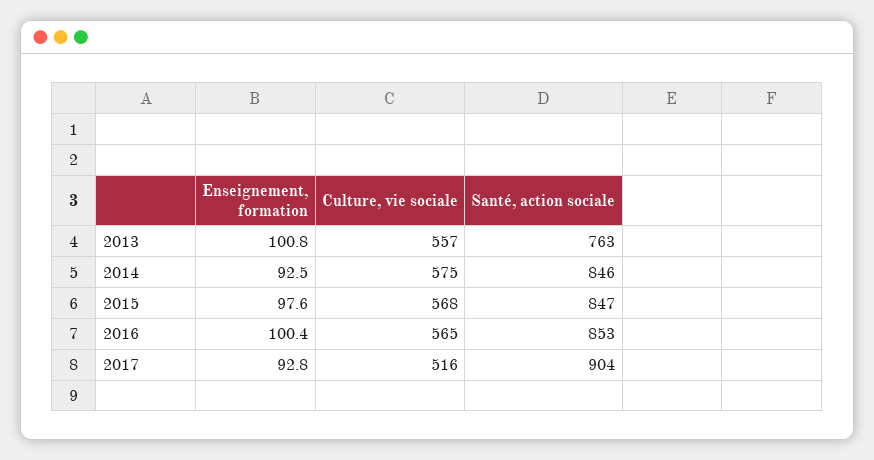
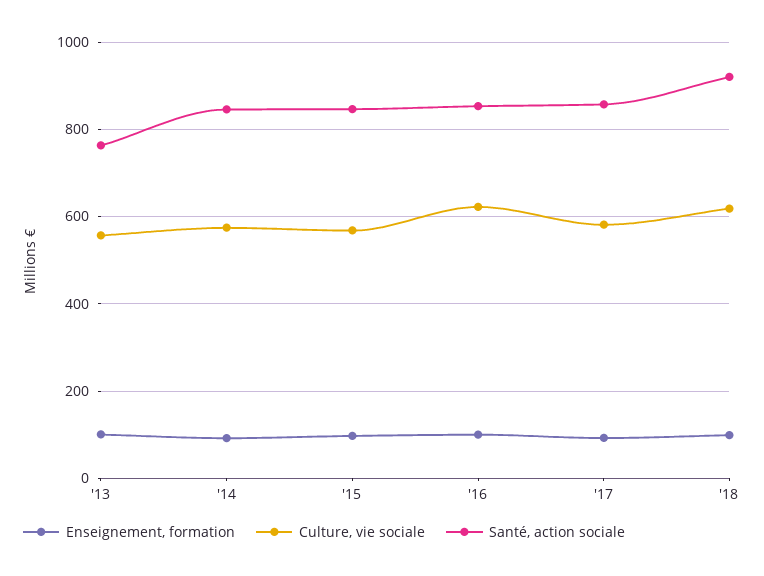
Culture, vie sociale, 2016: 565 -> 620
Culture, vie sociale, 2017: 516 -> 580
Santé, action sociale, 2017: 904 -> 860
Enseignement, formation, '18: none -> 100
Culture, vie sociale, '18: none -> 620
Santé, action sociale, '18: none -> 920

